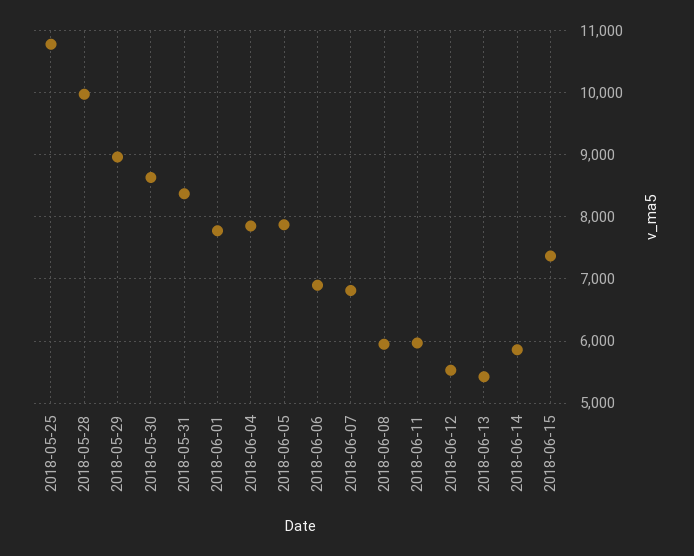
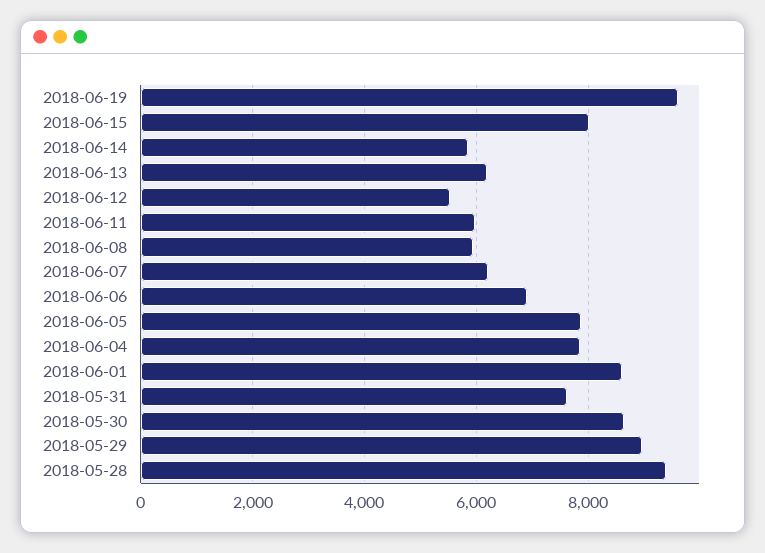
2018-05-25: 10800 -> none
2018-05-28: 10000 -> 9400
2018-05-31: 8400 -> 7600
2018-06-01: 7800 -> 8600
2018-06-07: 6800 -> 6200
2018-06-13: 5400 -> 6200
2018-06-15: 7400 -> 8000
2018-06-19: none -> 9600

